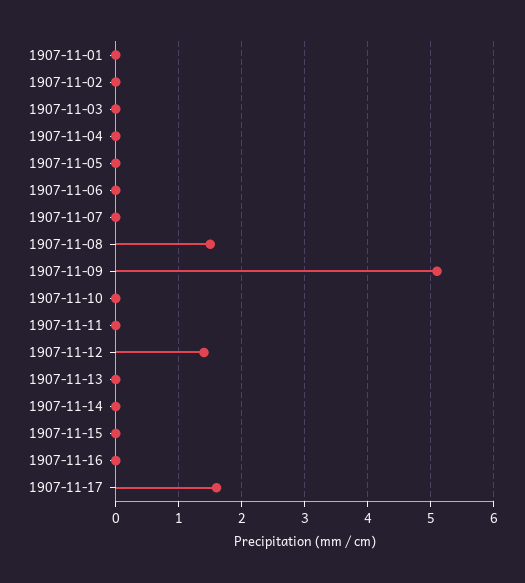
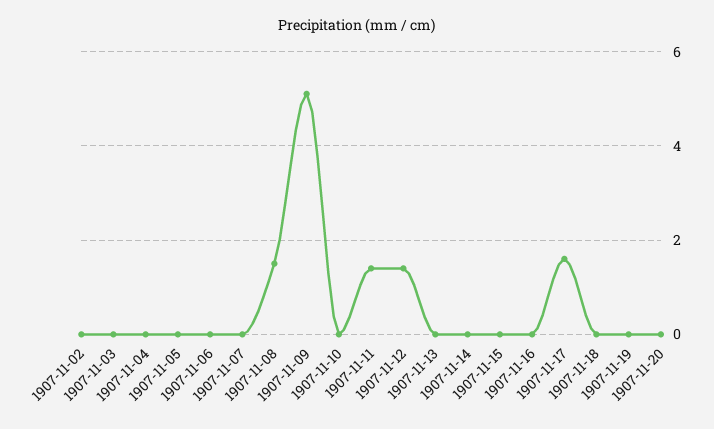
1907-11-01: 0 -> none
1907-11-11: 0 -> 1.5
1907-11-18: none -> 0
1907-11-19: none -> 0
1907-11-20: none -> 0

